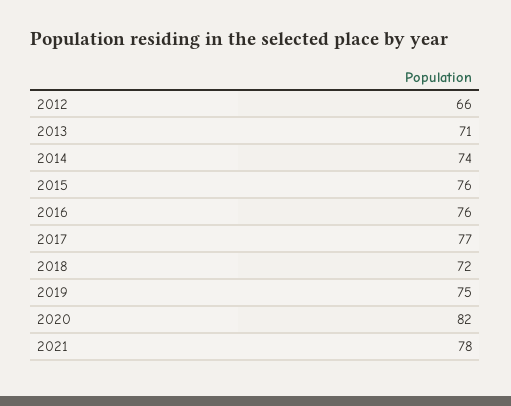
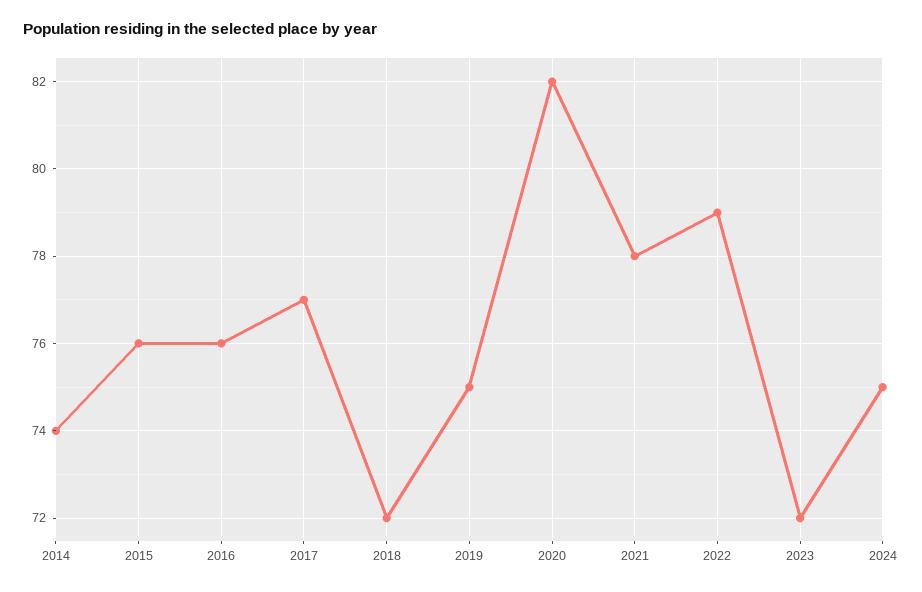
2012: 66 -> none
2013: 71 -> none
2022: none -> 79
2023: none -> 72
2024: none -> 75

